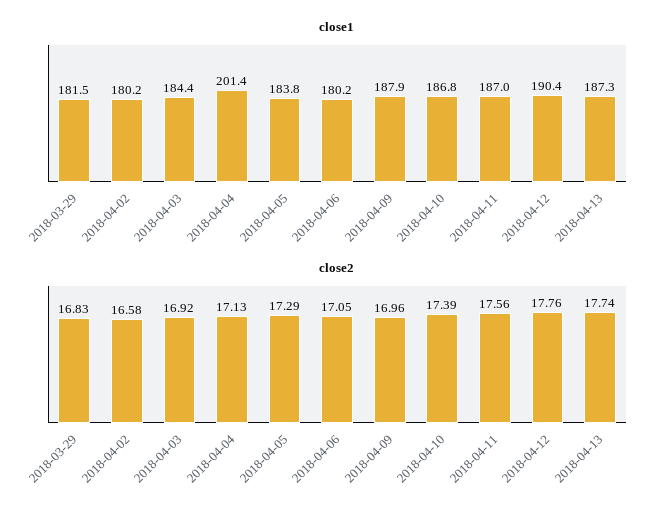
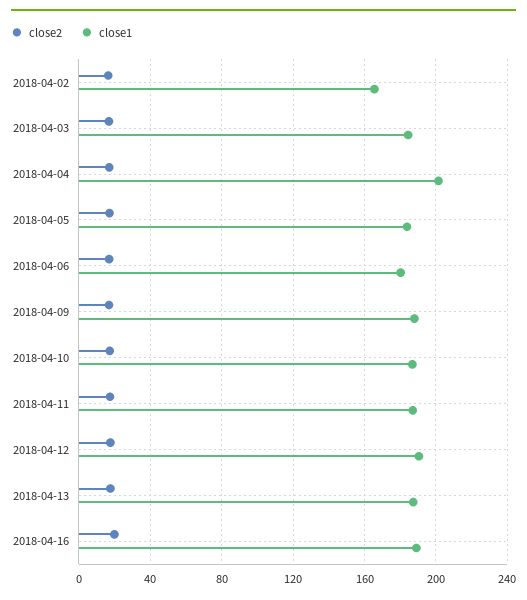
close1, 2018-03-29: 181.5 -> none
close1, 2018-04-02: 180.2 -> 165
close2, 2018-03-29: 16.83 -> none
close2, 2018-04-16: none -> 20
close1, 2018-04-16: none -> 190

